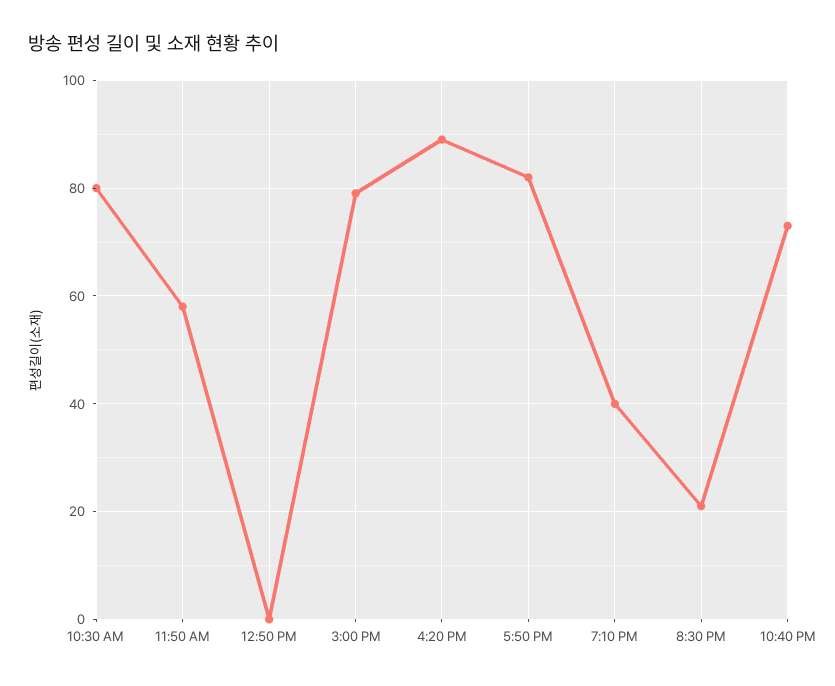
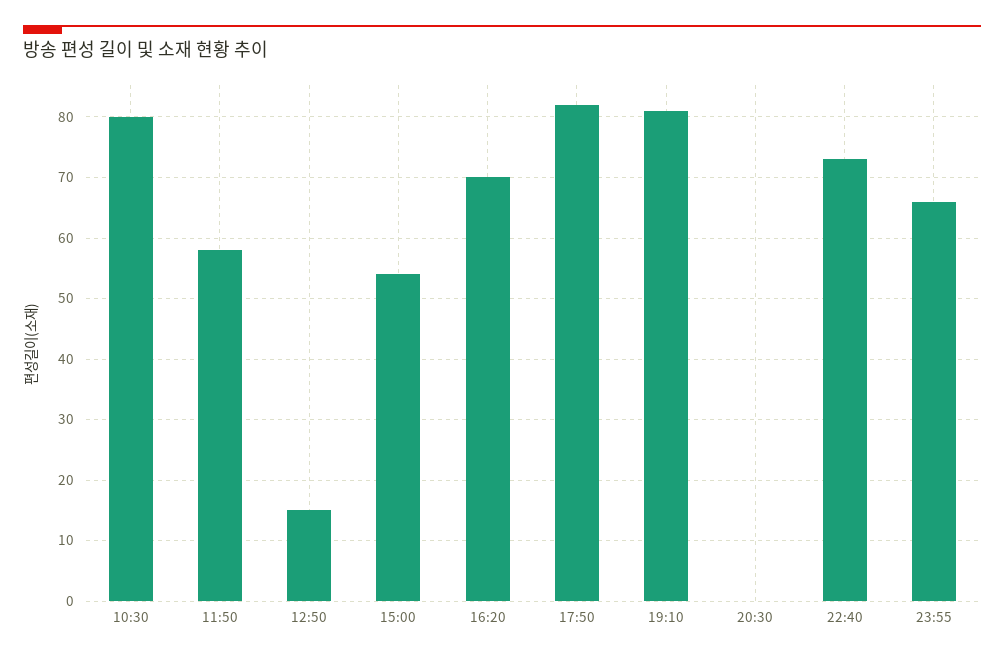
12:50 PM: 0 -> 15
3:00 PM: 80 -> 54
4:20 PM: 90 -> 70
7:10 PM: 40 -> 81
8:30 PM: 20 -> 0
23:55: none -> 66

